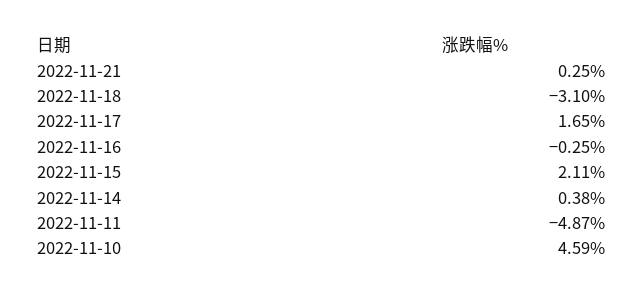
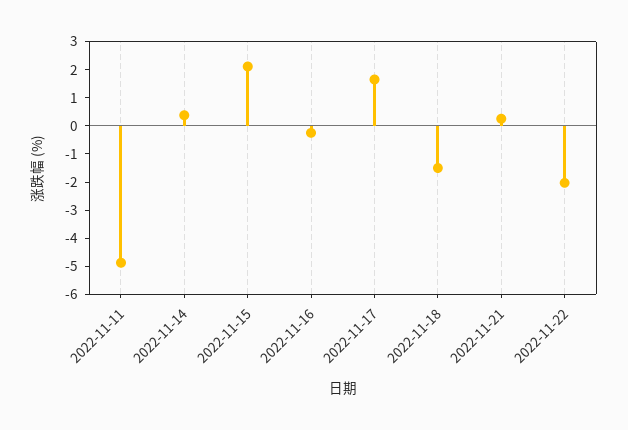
2022-11-18: -3.1 -> -1.5
2022-11-10: 4.59 -> none
2022-11-22: none -> -2

